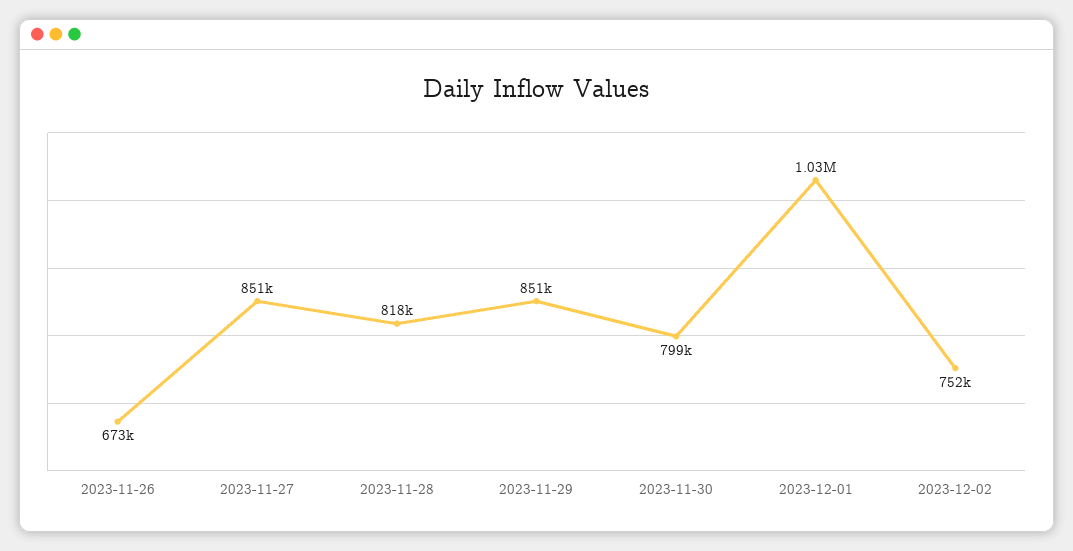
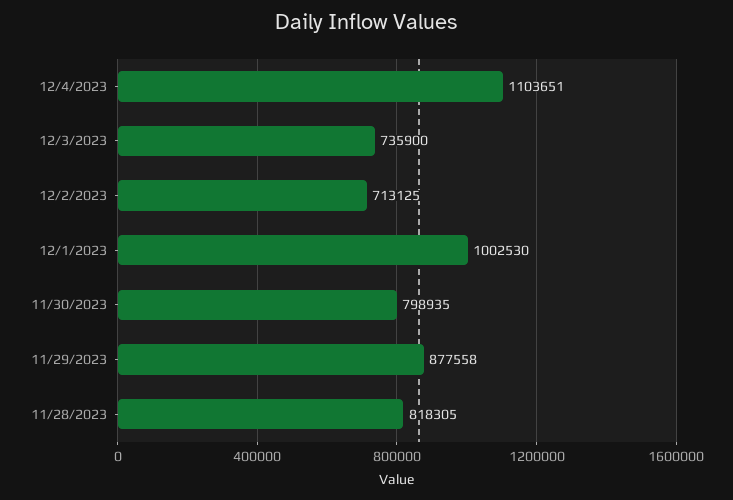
2023-11-26: 673000 -> none
2023-11-27: 851000 -> none
2023-11-29: 851000 -> 877558
2023-12-01: 1030000 -> 1002530
2023-12-02: 752000 -> 713125
12/4/2023: none -> 1103651
12/3/2023: none -> 735900

